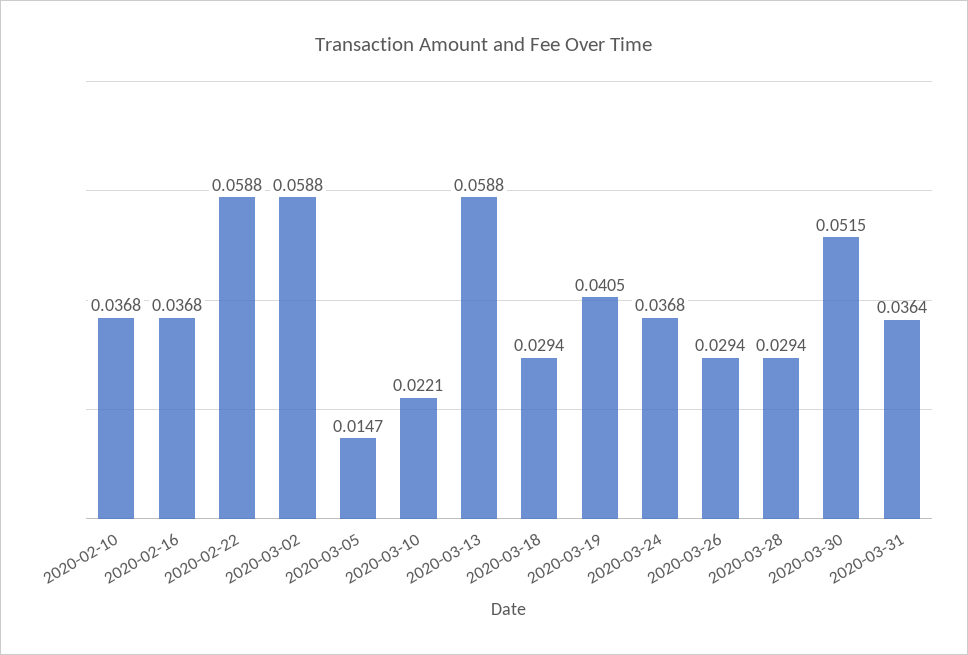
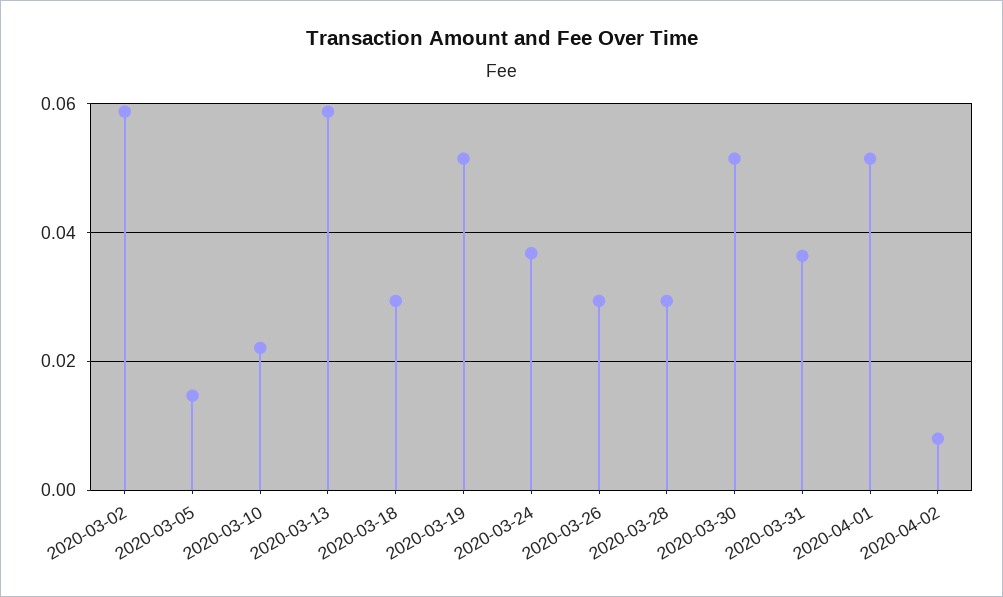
2020-02-10: 0.0368 -> none
2020-02-16: 0.0368 -> none
2020-02-22: 0.0588 -> none
2020-03-19: 0.0405 -> 0.052
2020-04-01: none -> 0.052
2020-04-02: none -> 0.008

